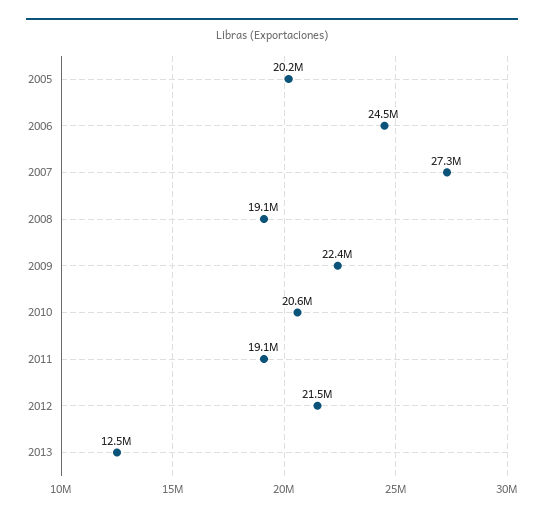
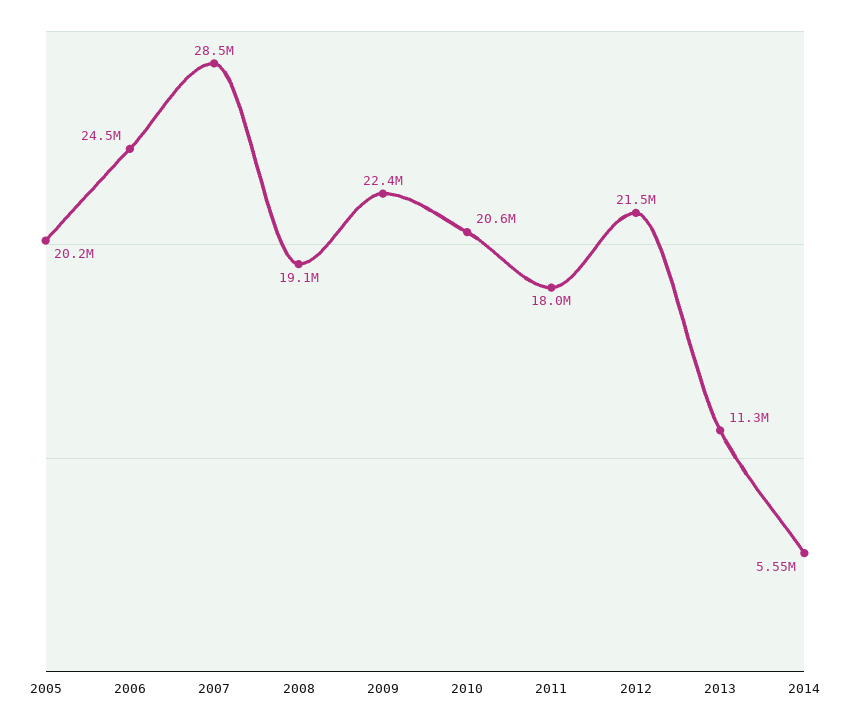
2007: 27300000 -> 28500000
2011: 19100000 -> 18000000
2013: 12500000 -> 11300000
2014: none -> 5550000

